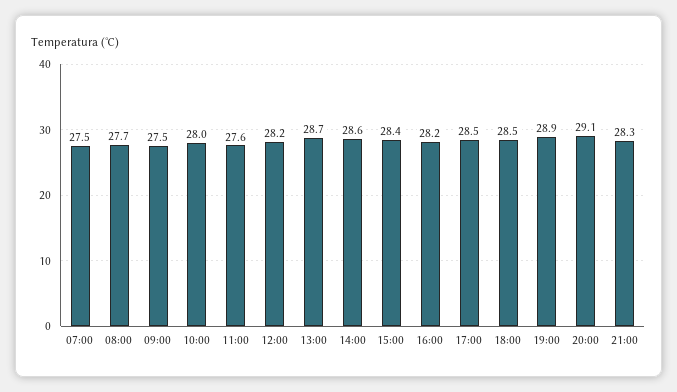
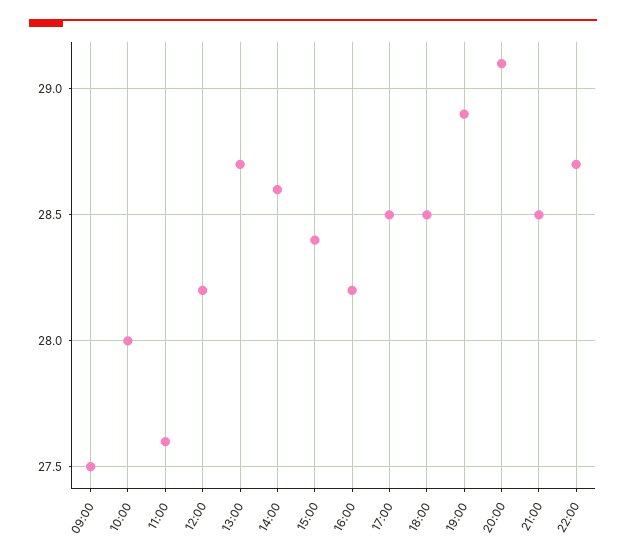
07:00: 27.5 -> none
08:00: 27.7 -> none
21:00: 28.3 -> 28.5
22:00: none -> 28.7

